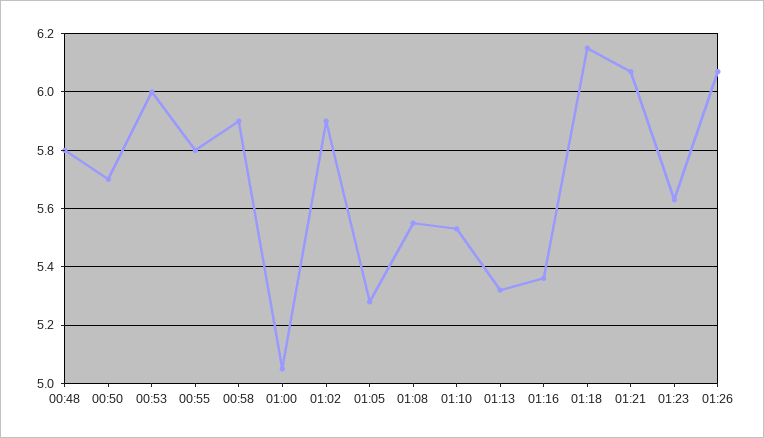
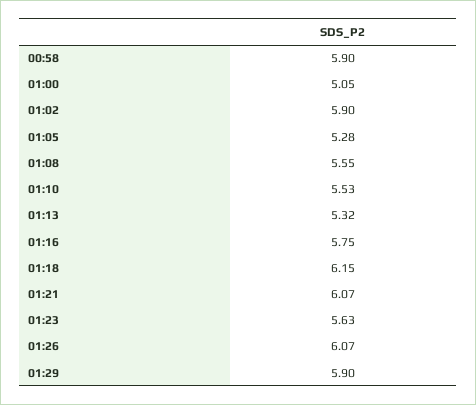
00:48: 5.8 -> none
00:50: 5.7 -> none
00:53: 6 -> none
00:55: 5.8 -> none
01:16: 5.35 -> 5.75
01:29: none -> 5.9

